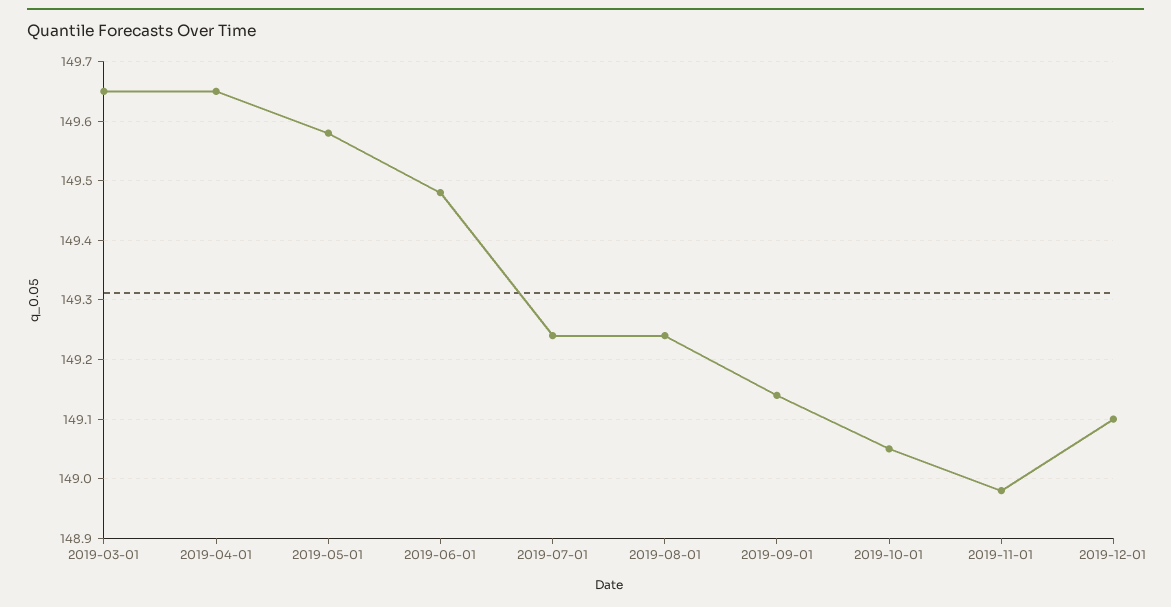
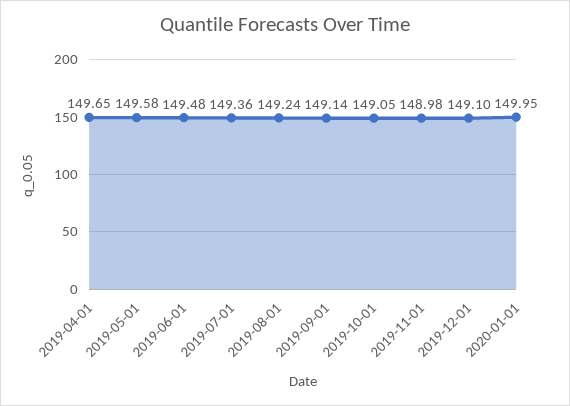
2019-03-01: 149.65 -> none
2019-07-01: 149.25 -> 149.36
2020-01-01: none -> 149.95

